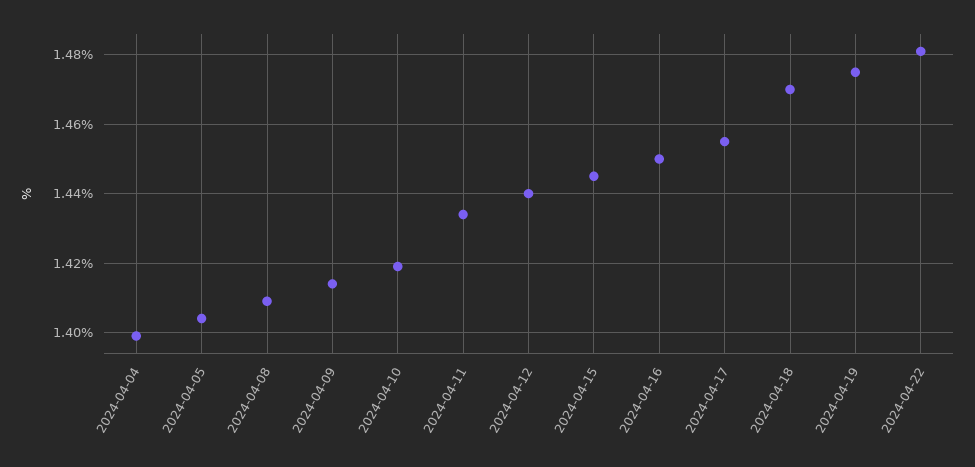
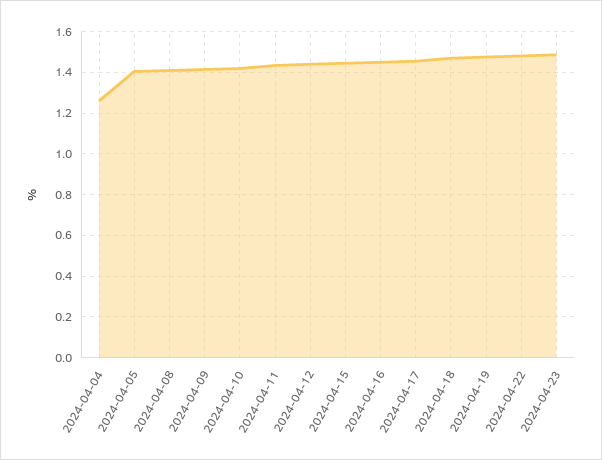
2024-04-04: 1.4 -> 1.25
2024-04-23: none -> 1.5

